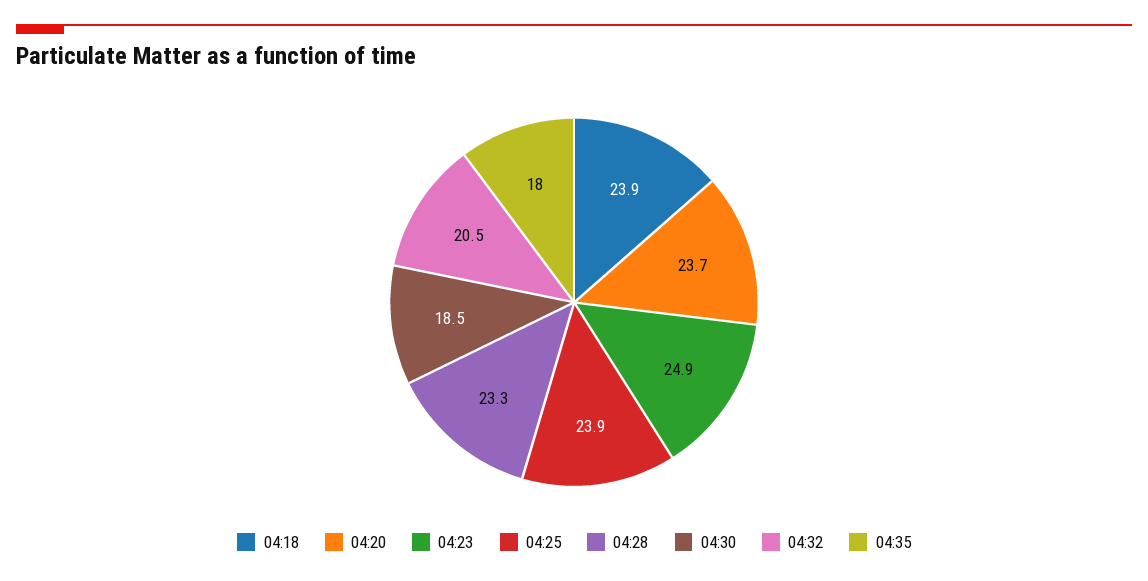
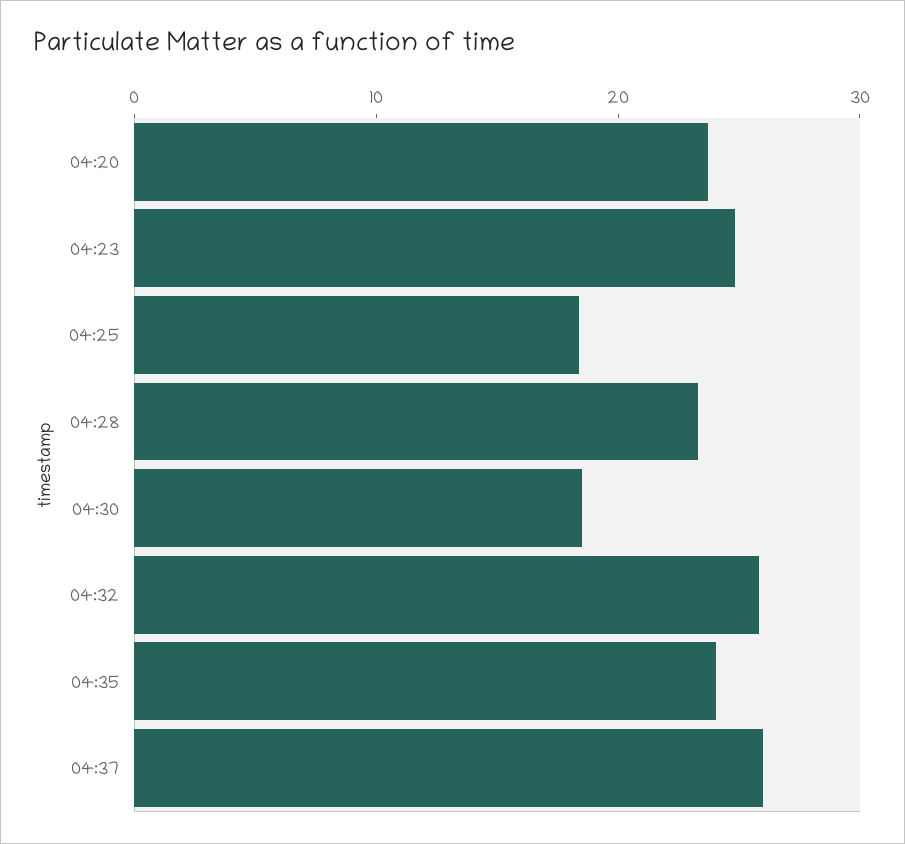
04:18: 23.9 -> none
04:25: 23.9 -> 18
04:32: 20.5 -> 26
04:35: 18 -> 24
04:37: none -> 26

